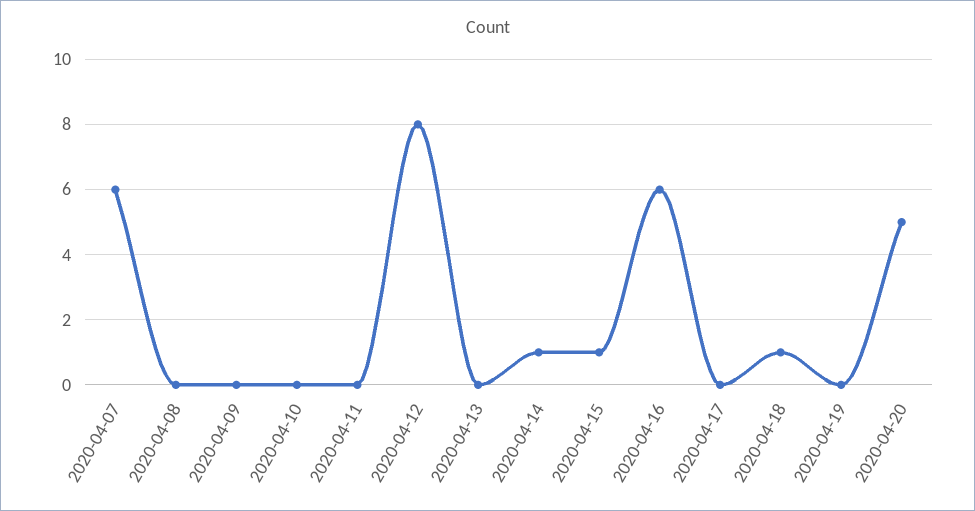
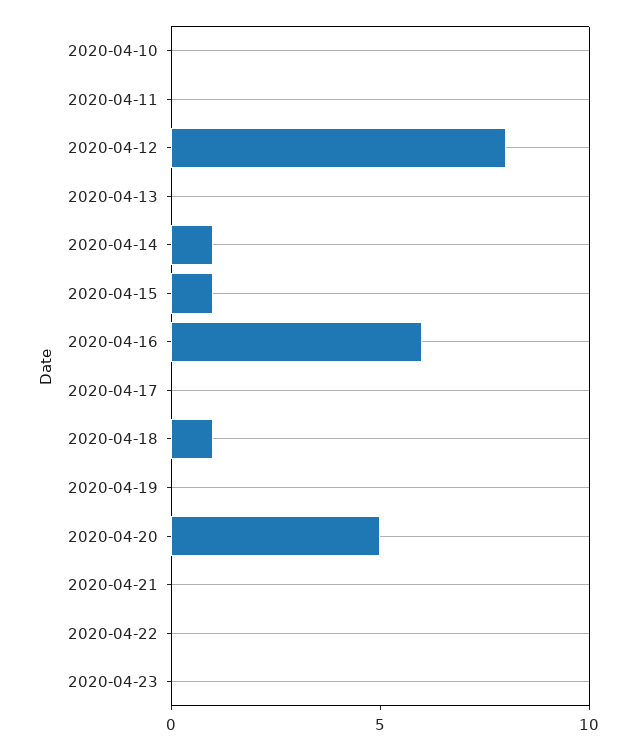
2020-04-07: 6 -> none
2020-04-08: 0 -> none
2020-04-09: 0 -> none
2020-04-21: none -> 0
2020-04-22: none -> 0
2020-04-23: none -> 0

